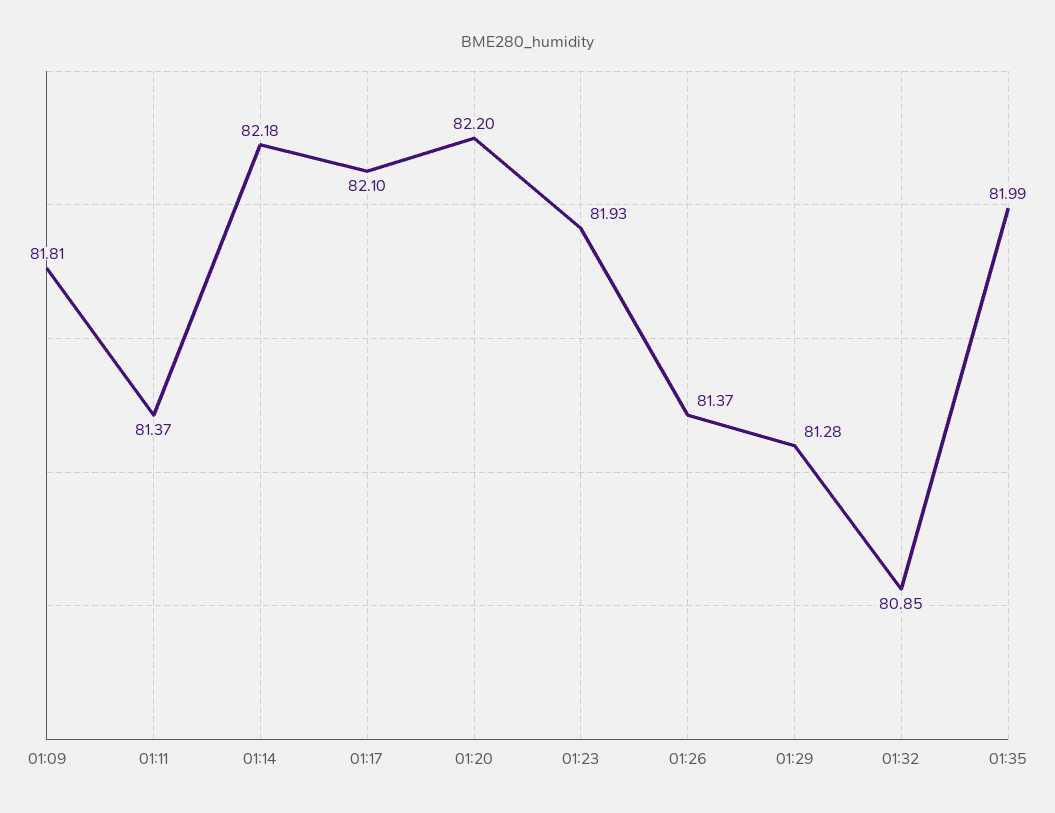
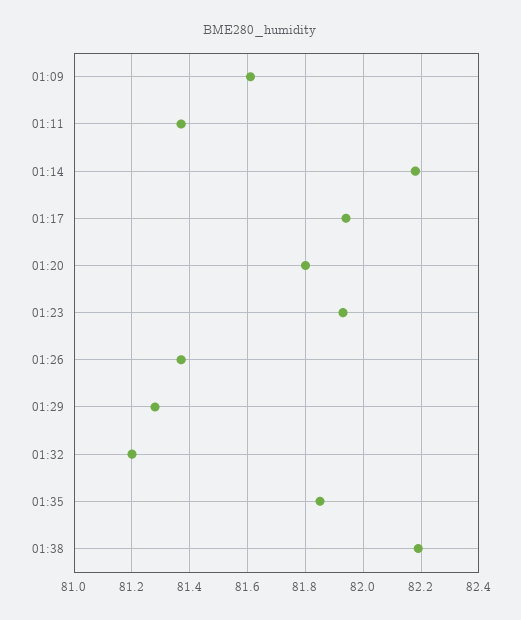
01:09: 81.81 -> 81.6
01:17: 82.1 -> 81.95
01:20: 82.2 -> 81.8
01:32: 80.85 -> 81.2
01:35: 81.99 -> 81.85
01:38: none -> 82.2

